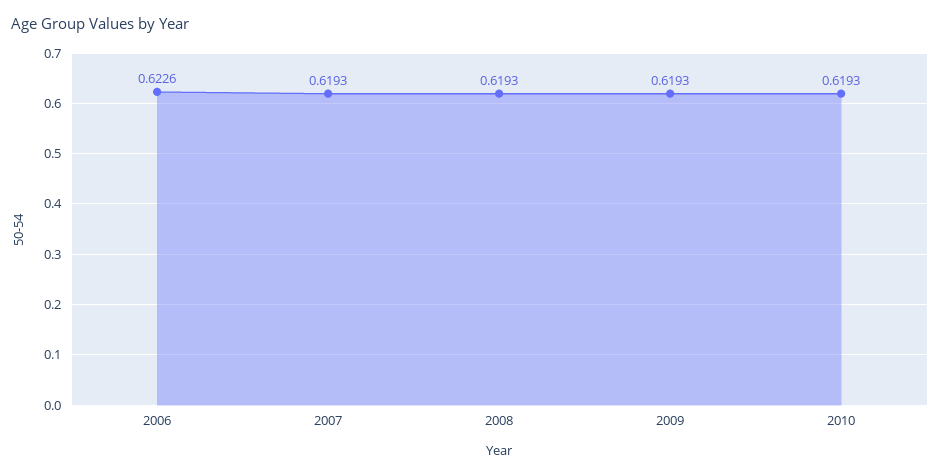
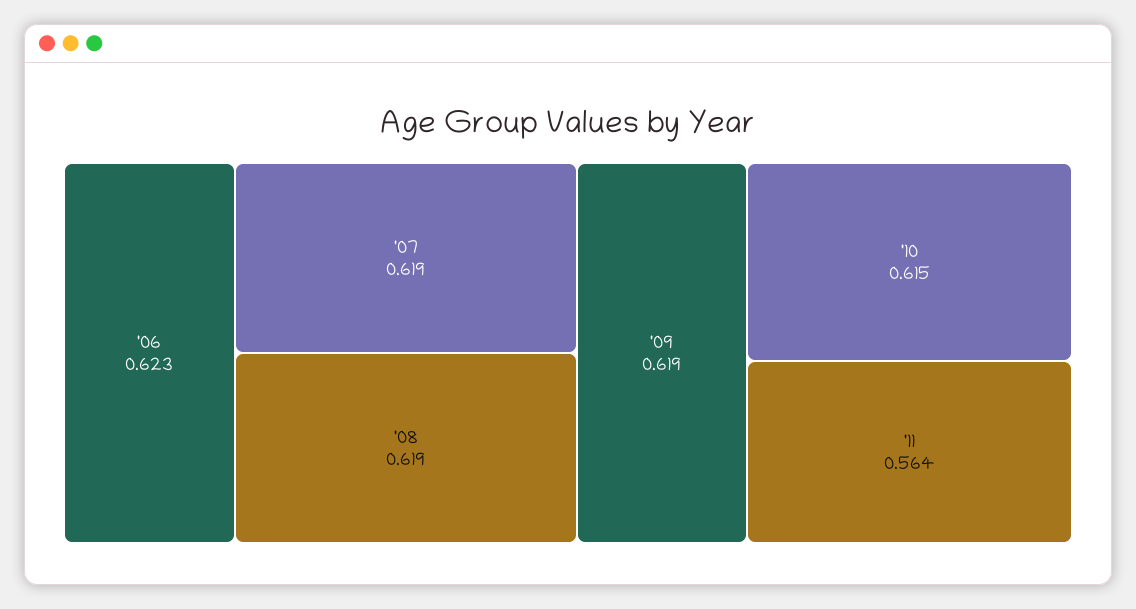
2010: 0.6193 -> 0.615
'11: none -> 0.564

